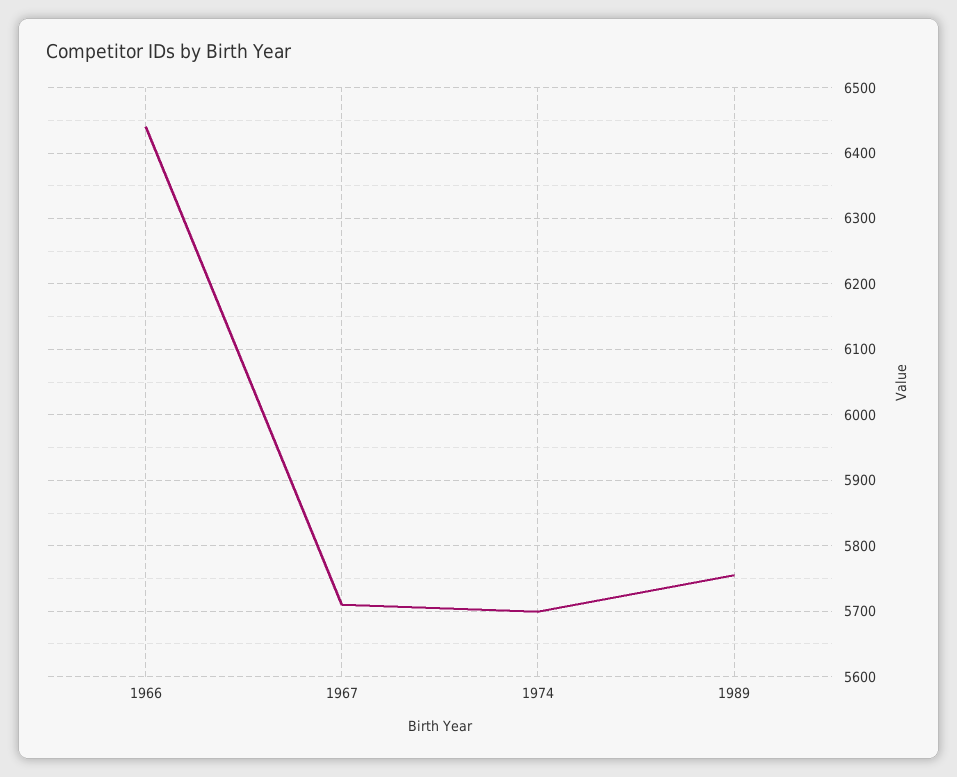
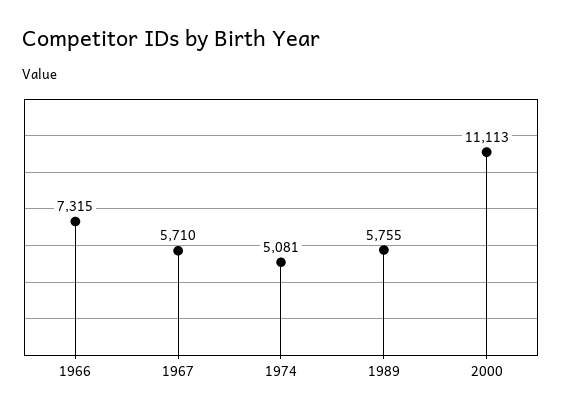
1966: 6440 -> 7315
1974: 5700 -> 5081
2000: none -> 11113

